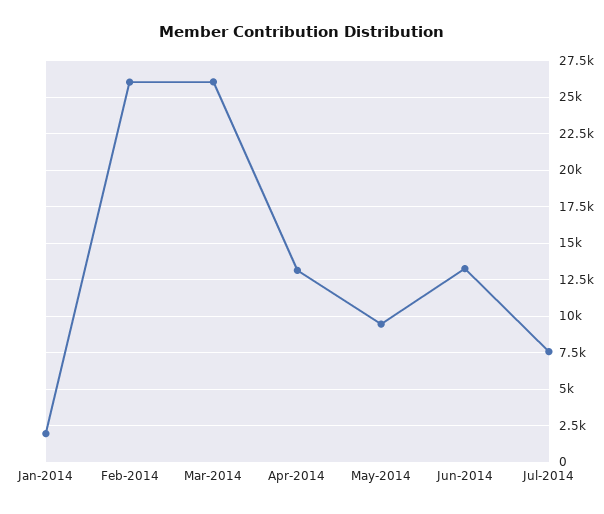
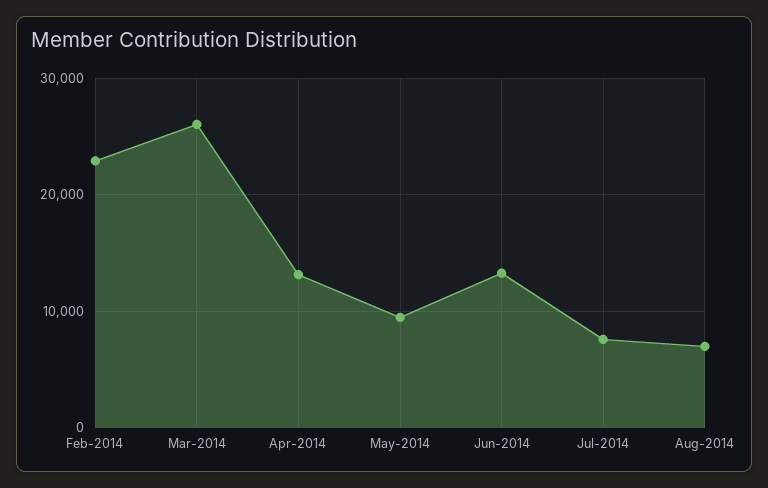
Jan-2014: 2000 -> none
Feb-2014: 26000 -> 23000
Aug-2014: none -> 7000

